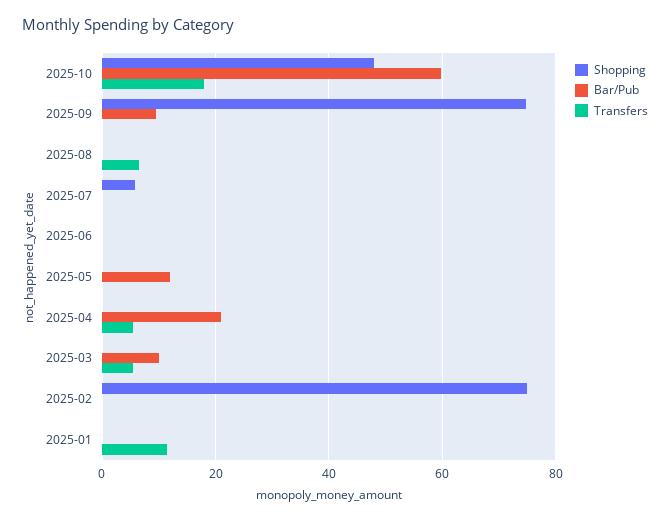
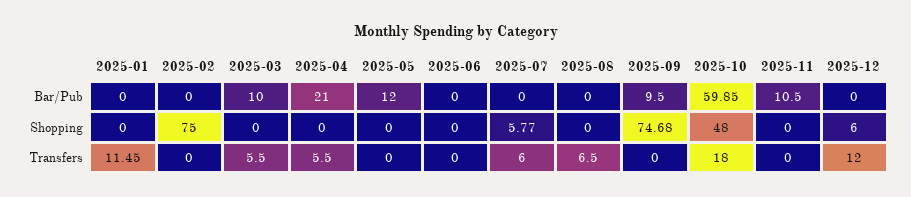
Transfers, 2025-07: 0 -> 6
Bar/Pub, 2025-11: none -> 10.5
Bar/Pub, 2025-12: none -> 0
Shopping, 2025-11: none -> 0
Shopping, 2025-12: none -> 6
Transfers, 2025-11: none -> 0
Transfers, 2025-12: none -> 12

